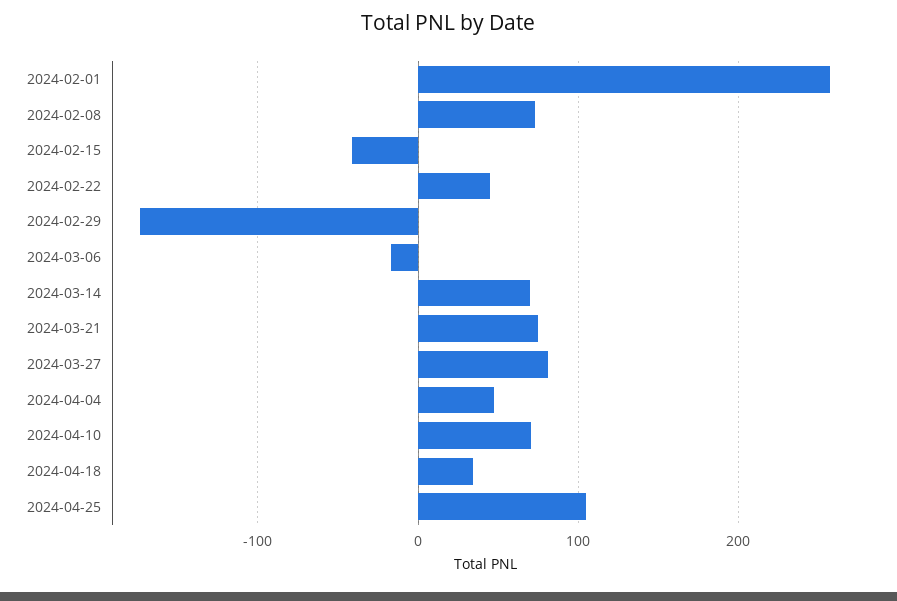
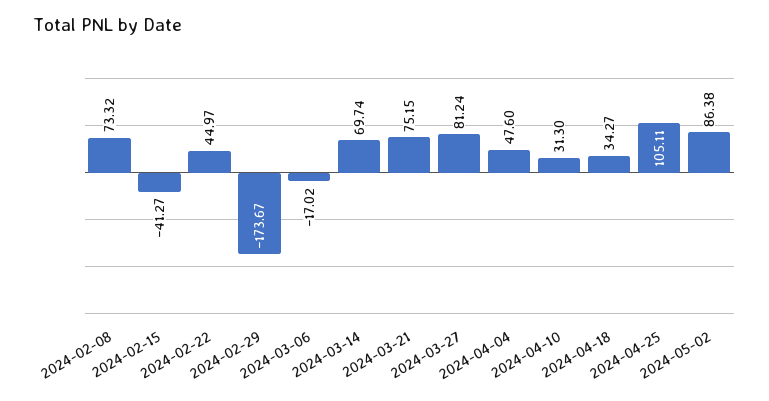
2024-02-01: 260 -> none
2024-04-10: 70 -> 31.3
2024-05-02: none -> 86.38

